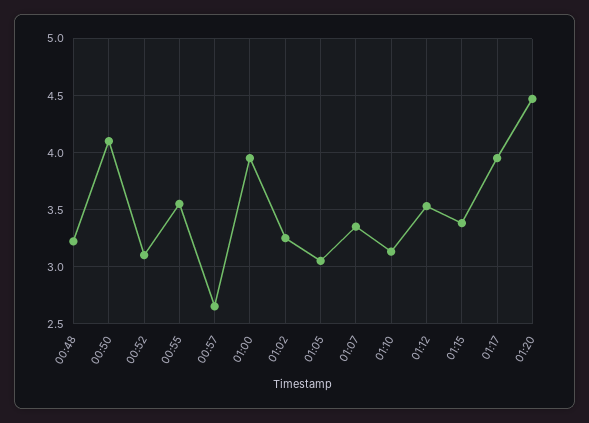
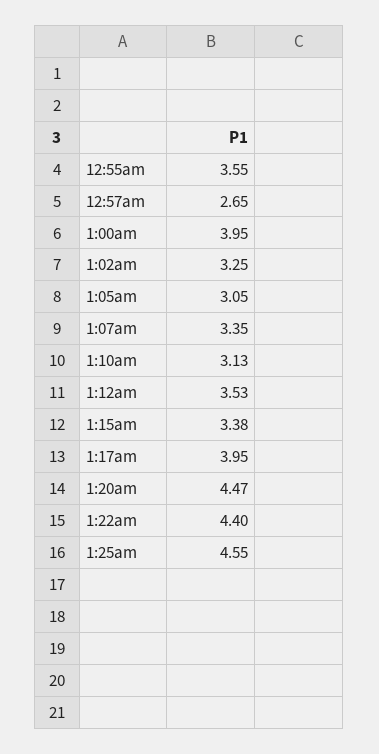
00:48: 3.2 -> none
00:50: 4.1 -> none
00:52: 3.1 -> none
1:22am: none -> 4.4
1:25am: none -> 4.55

